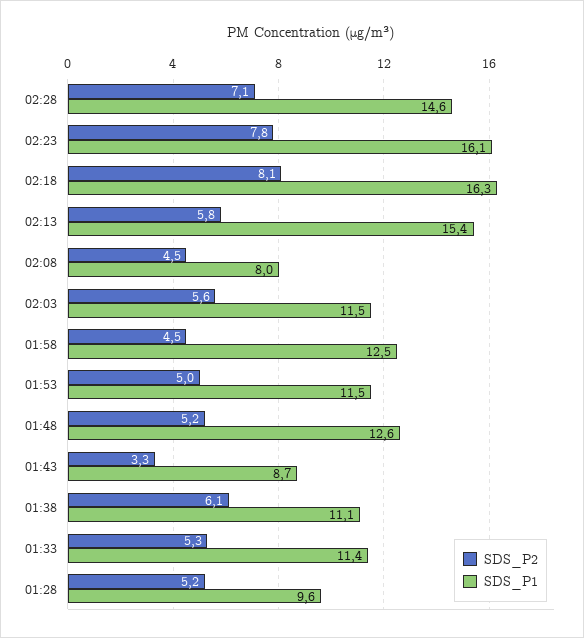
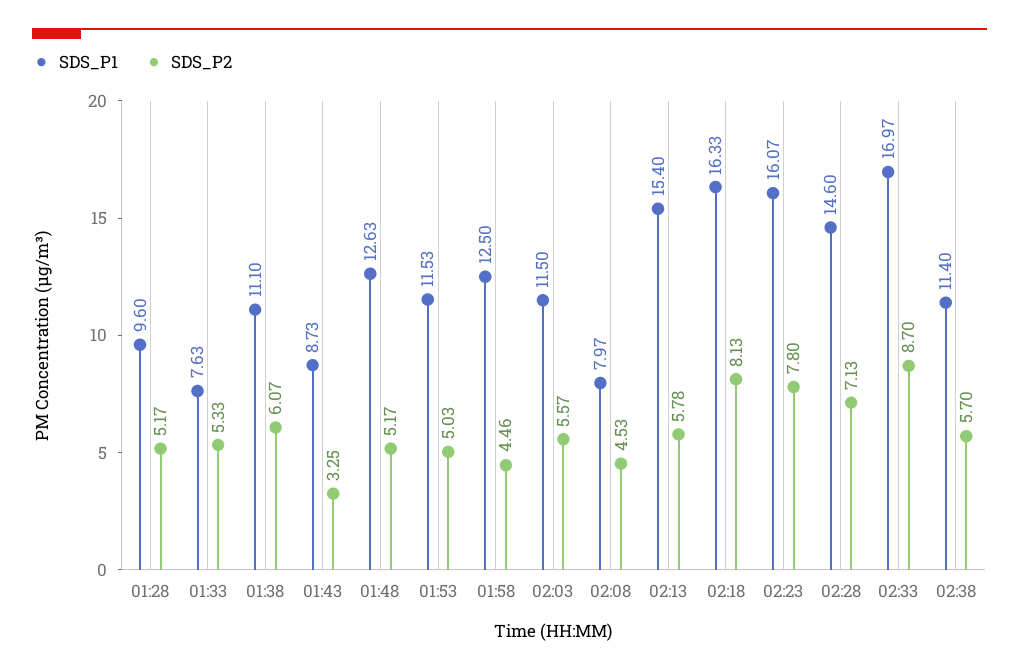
SDS_P1, 01:33: 11.4 -> 7.63
SDS_P1, 02:33: none -> 16.97
SDS_P2, 02:33: none -> 8.7
SDS_P1, 02:38: none -> 11.4
SDS_P2, 02:38: none -> 5.7

